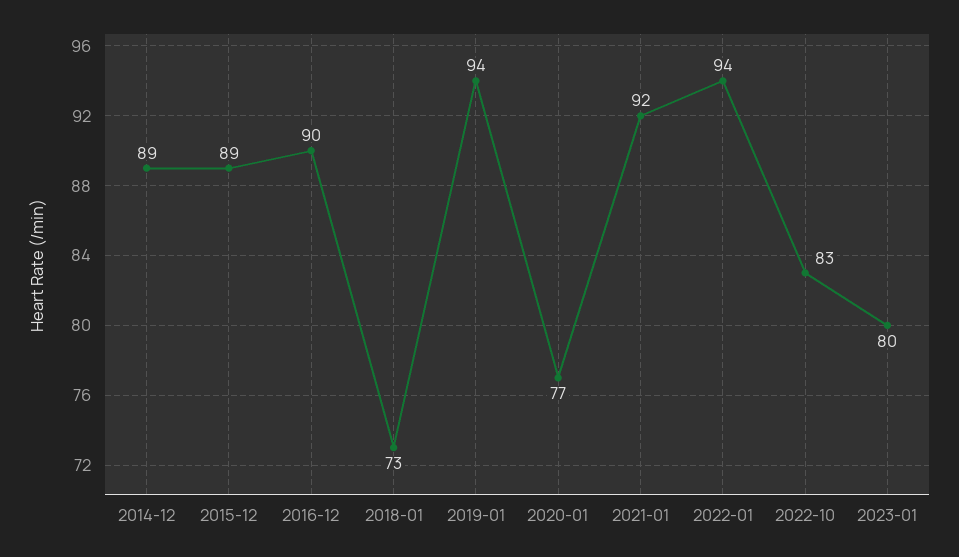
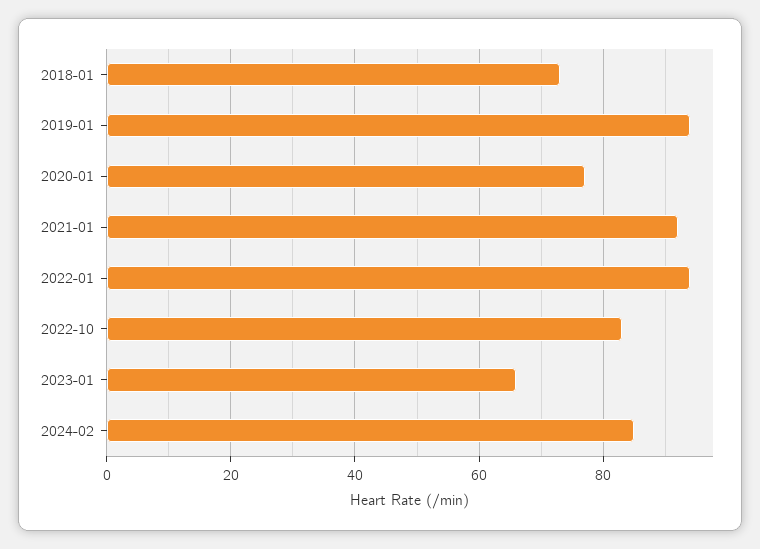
2014-12: 89 -> none
2015-12: 89 -> none
2016-12: 90 -> none
2023-01: 80 -> 65
2024-02: none -> 85

